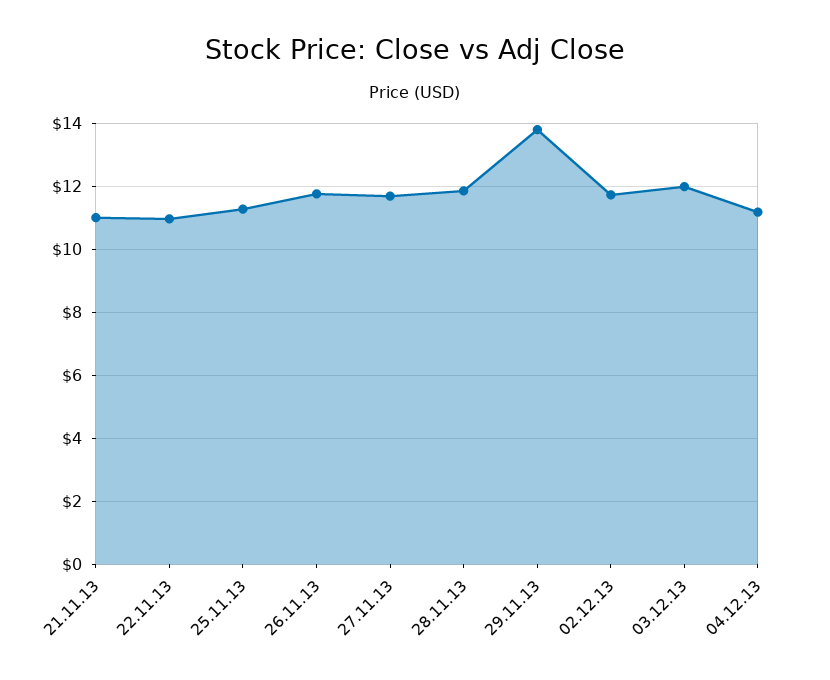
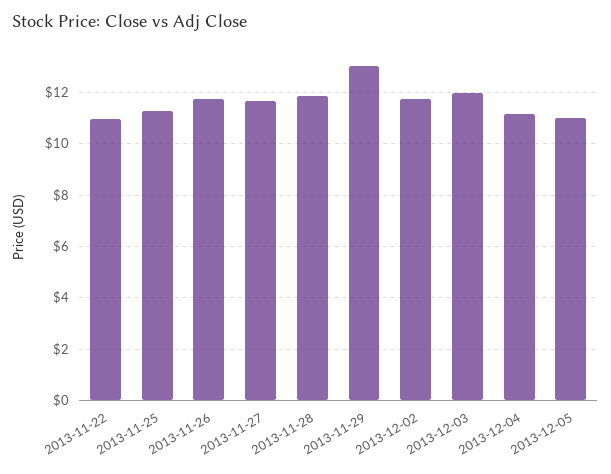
21.11.13: 11 -> none
29.11.13: 13.8 -> 13
2013-12-05: none -> 11

